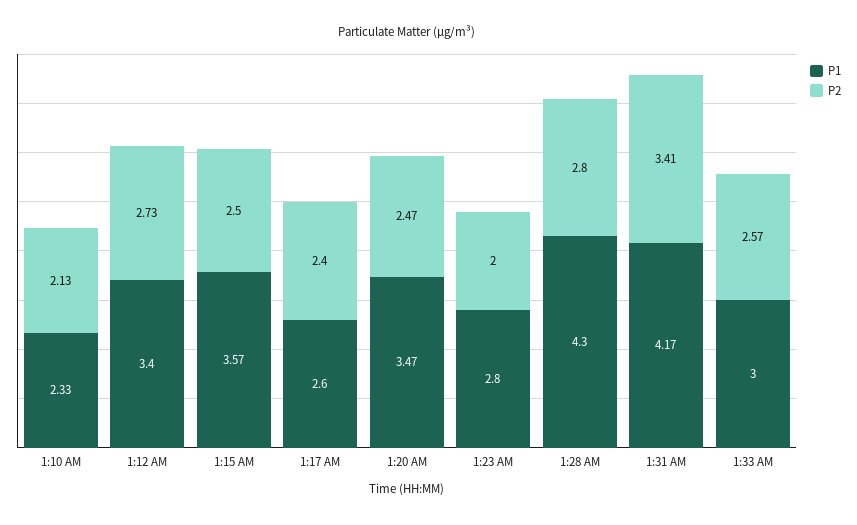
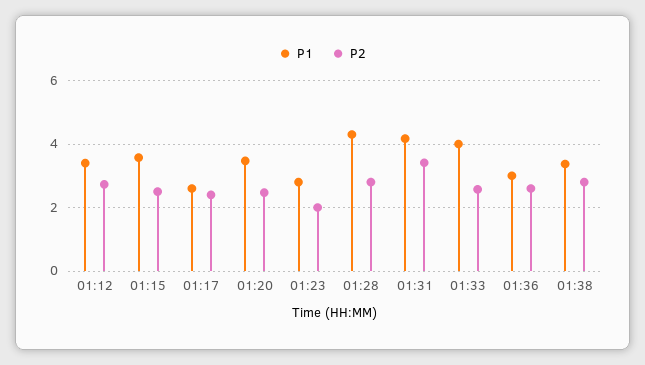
P1, 1:10 AM: 2.33 -> none
P2, 1:10 AM: 2.13 -> none
P1, 1:33 AM: 3 -> 4
P1, 01:36: none -> 3
P2, 01:36: none -> 2.6
P1, 01:38: none -> 3.4
P2, 01:38: none -> 2.8

